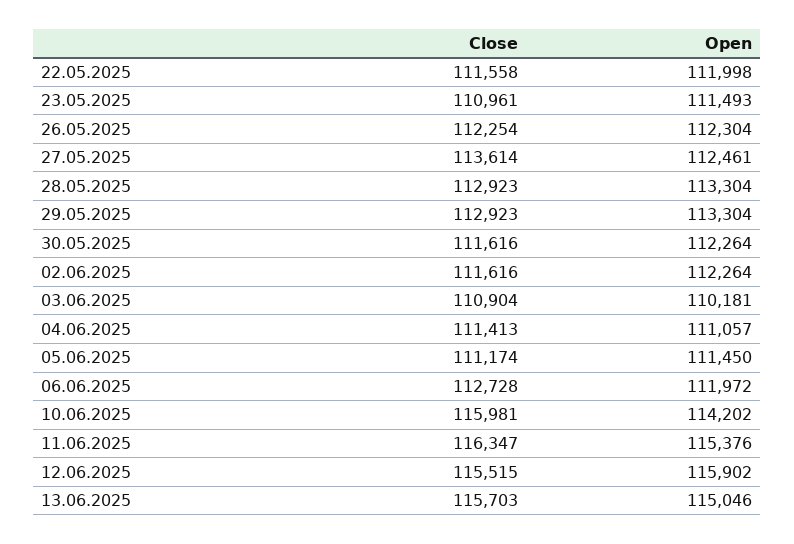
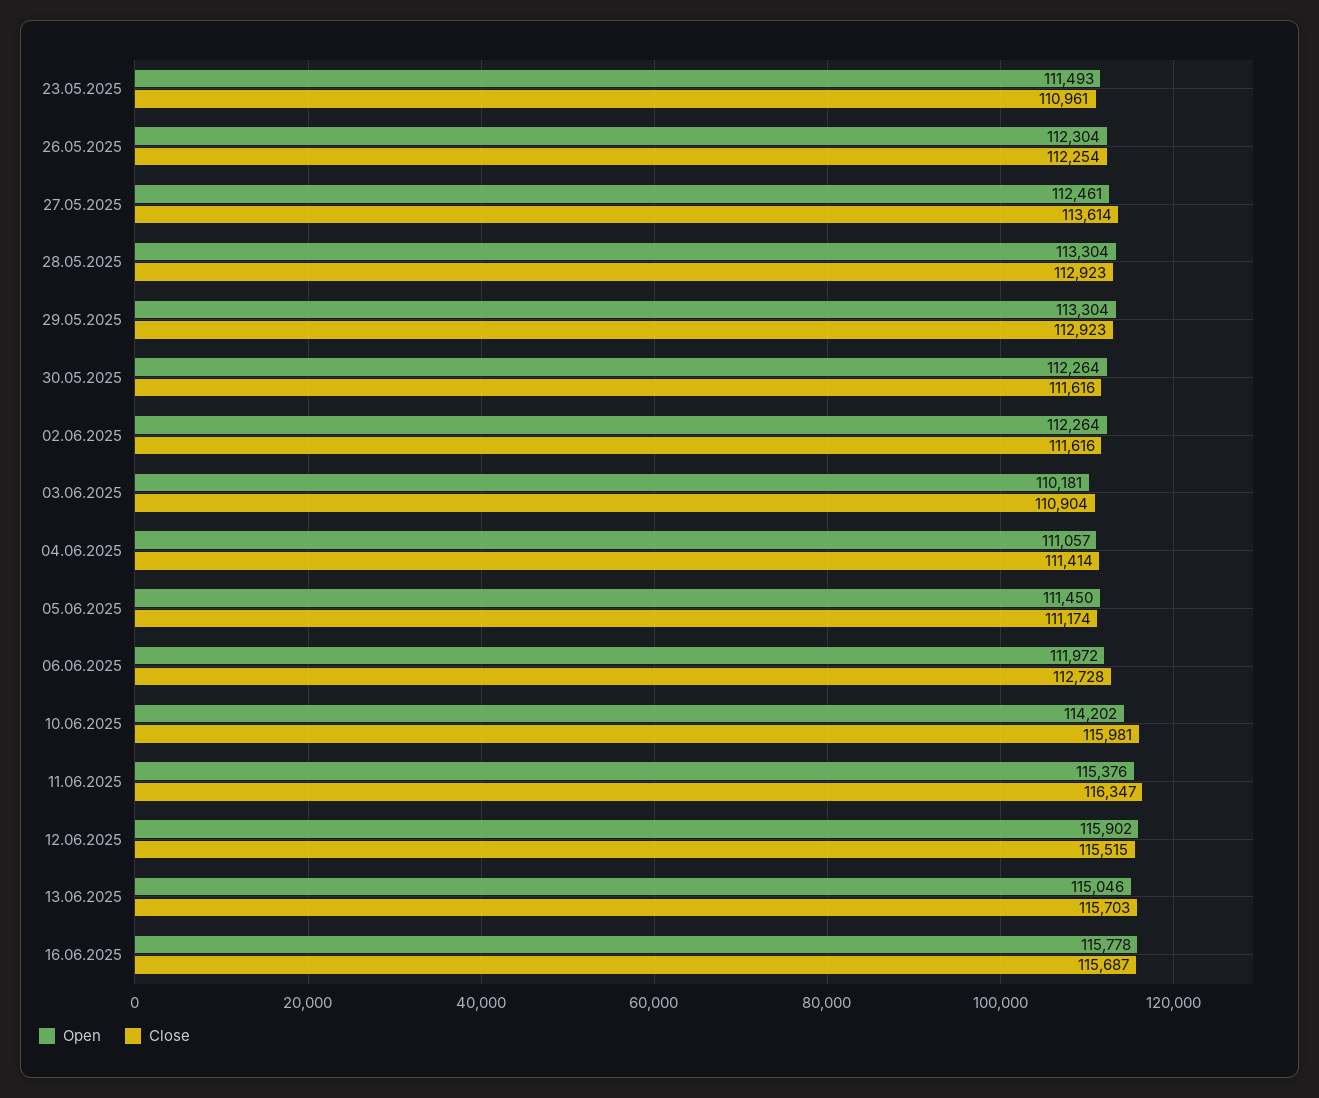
Close, 22.05.2025: 111558 -> none
Open, 22.05.2025: 111998 -> none
Close, 04.06.2025: 111413 -> 111414
Open, 16.06.2025: none -> 115778
Close, 16.06.2025: none -> 115687

